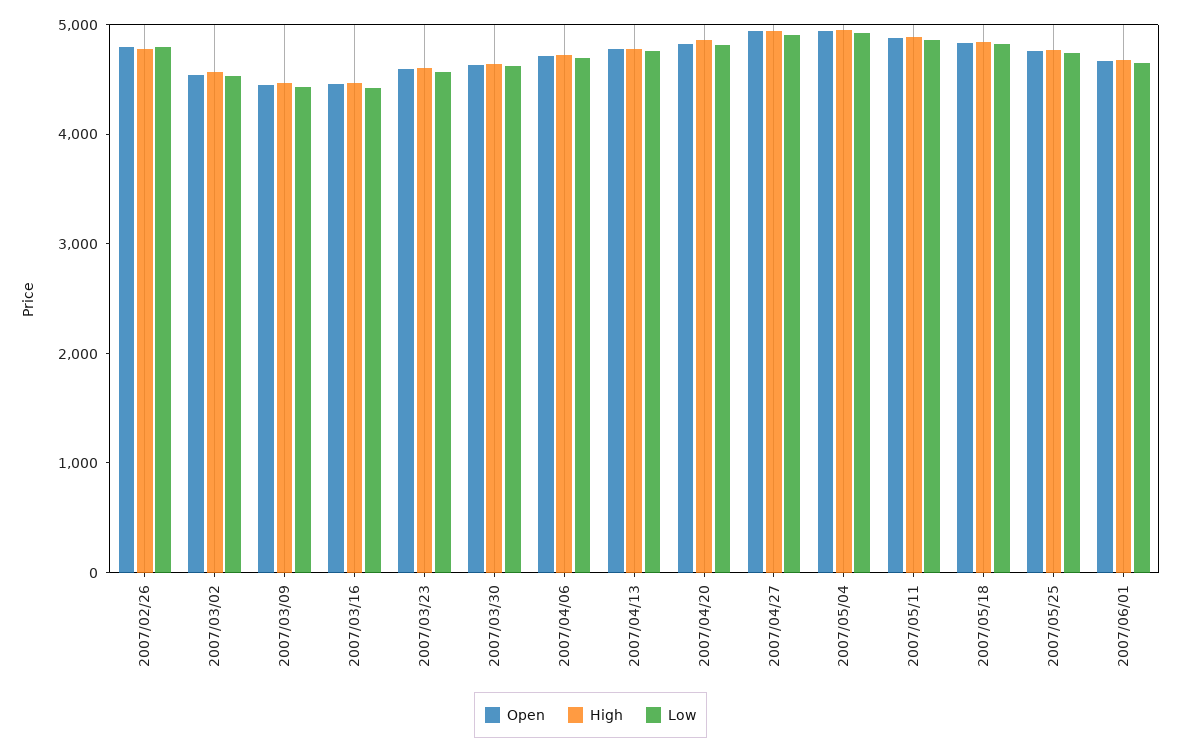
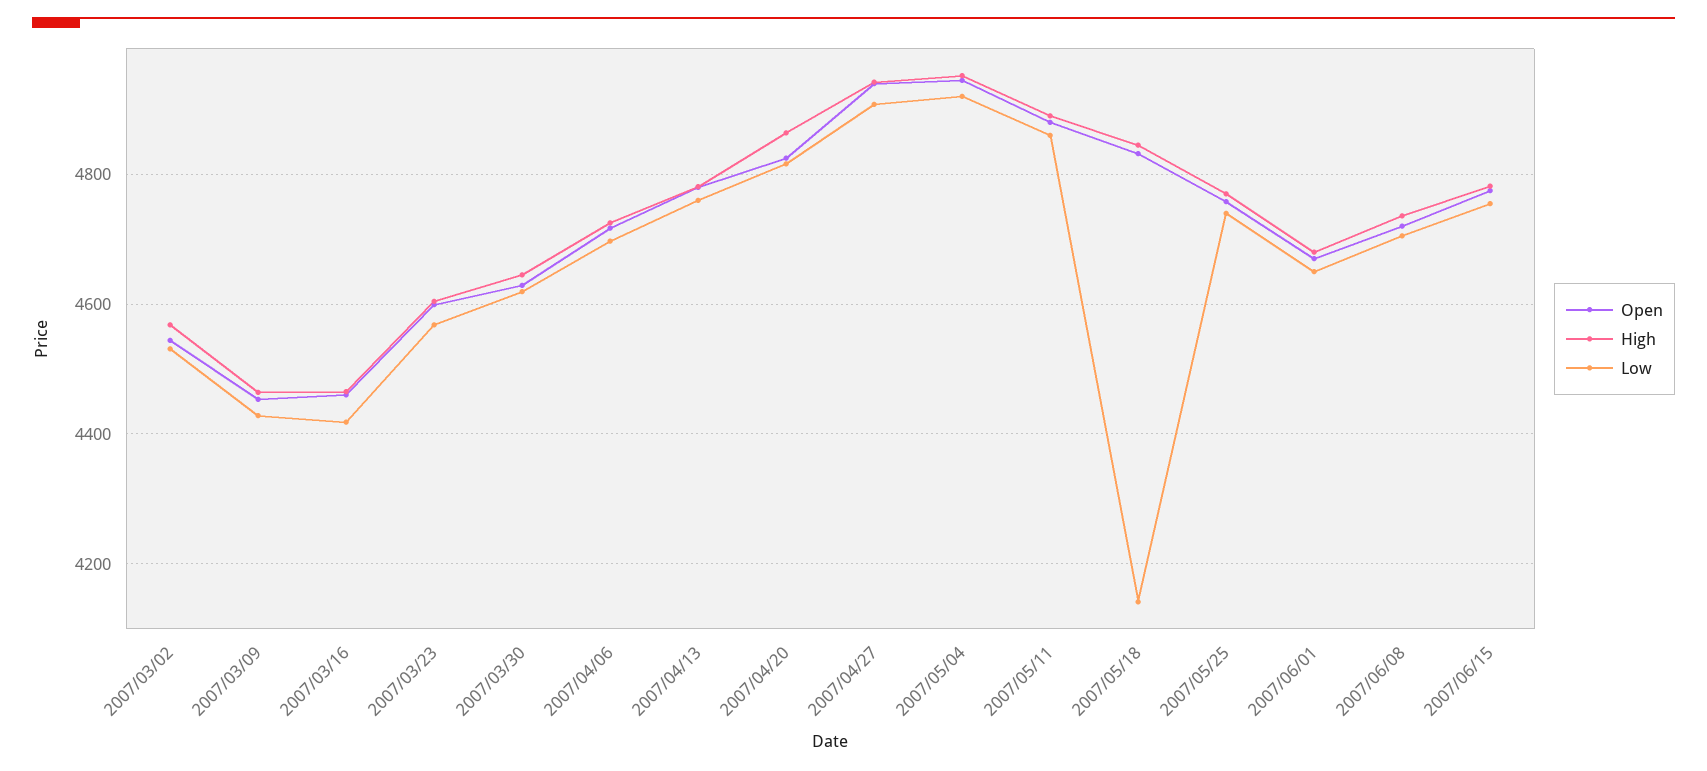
Open, 2007/02/26: 4800 -> none
High, 2007/02/26: 4800 -> none
Low, 2007/02/26: 4800 -> none
Low, 2007/05/18: 4800 -> 4140
Open, 2007/06/08: none -> 4720
High, 2007/06/08: none -> 4740
Low, 2007/06/08: none -> 4700
Open, 2007/06/15: none -> 4780
High, 2007/06/15: none -> 4780
Low, 2007/06/15: none -> 4760

